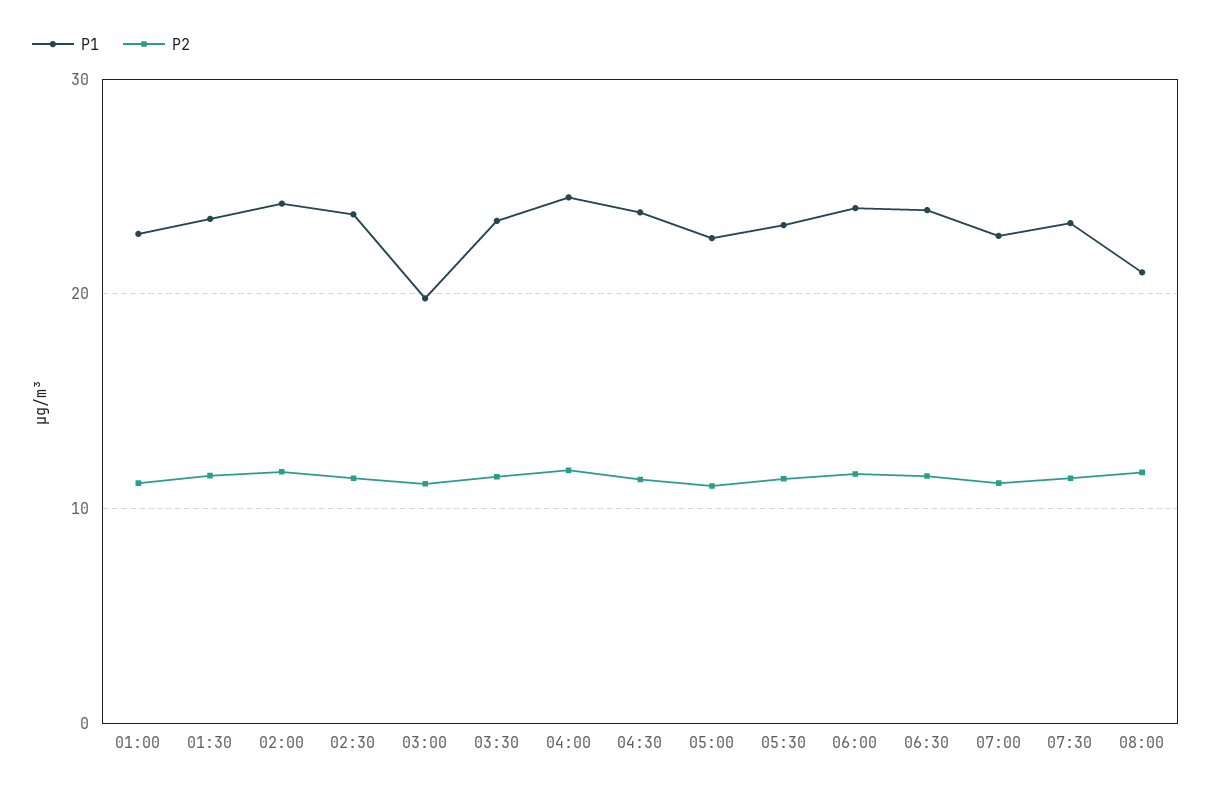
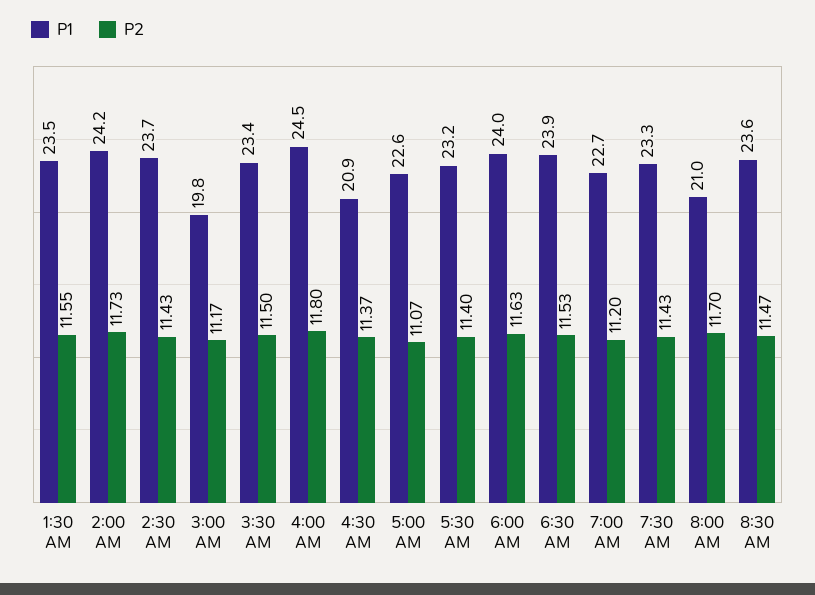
P1, 01:00: 23 -> none
P2, 01:00: 11 -> none
P1, 04:30: 24 -> 20.9
P1, 8:30 AM: none -> 23.6
P2, 8:30 AM: none -> 11.47

